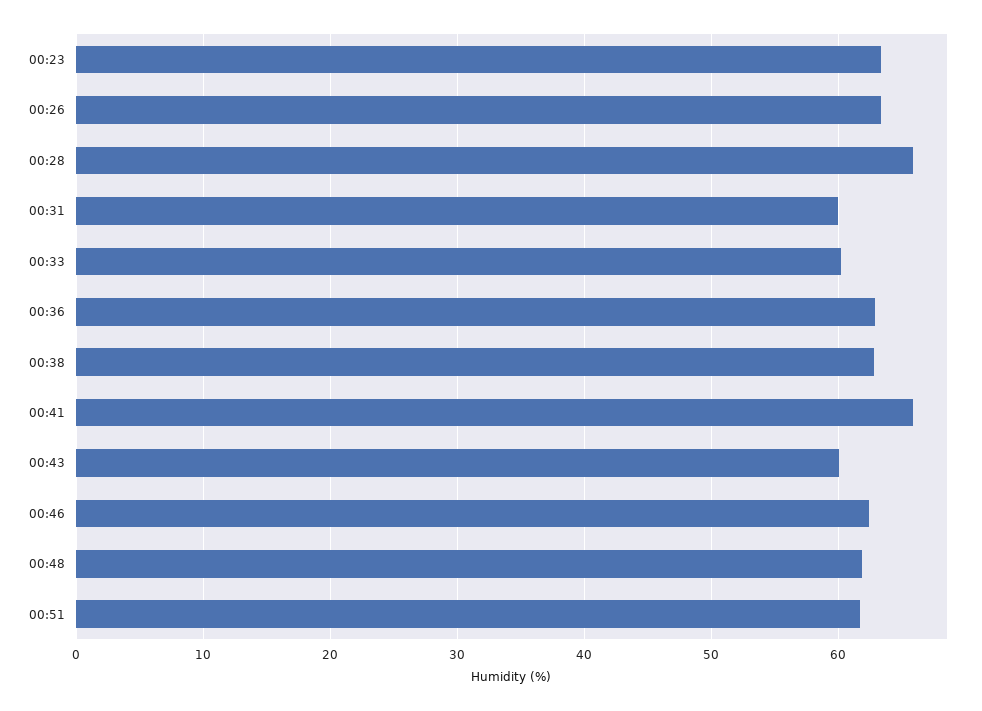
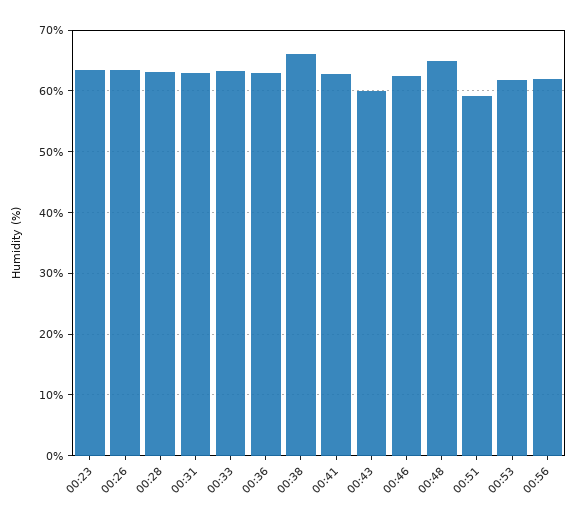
00:28: 66 -> 63
00:31: 60 -> 63
00:33: 60 -> 63
00:38: 63 -> 66
00:41: 66 -> 63
00:48: 62 -> 65
00:51: 62 -> 59
00:53: none -> 62
00:56: none -> 62

